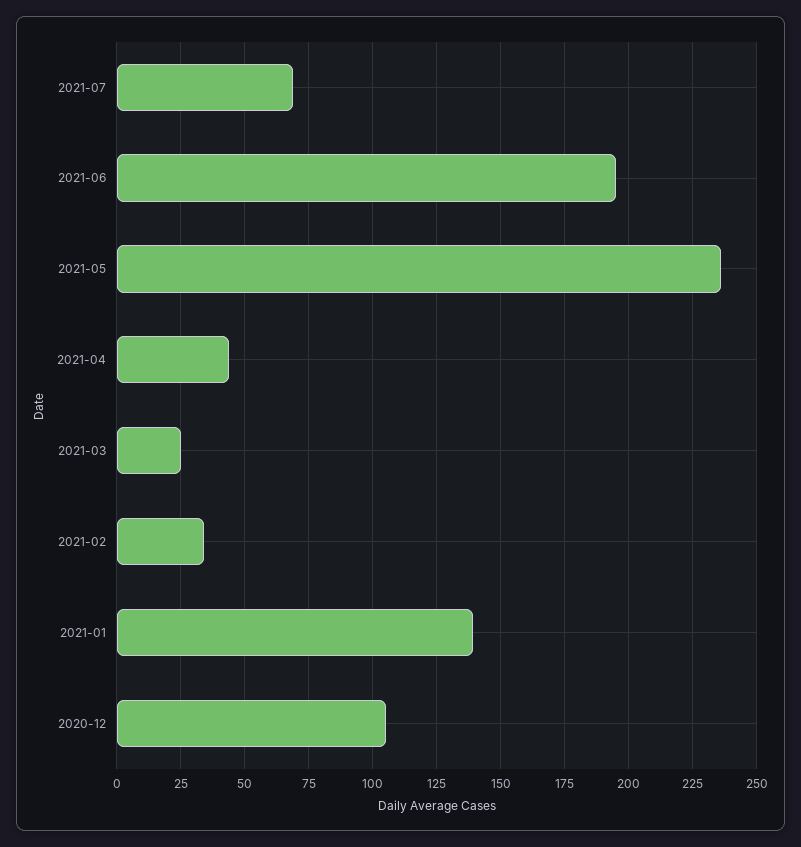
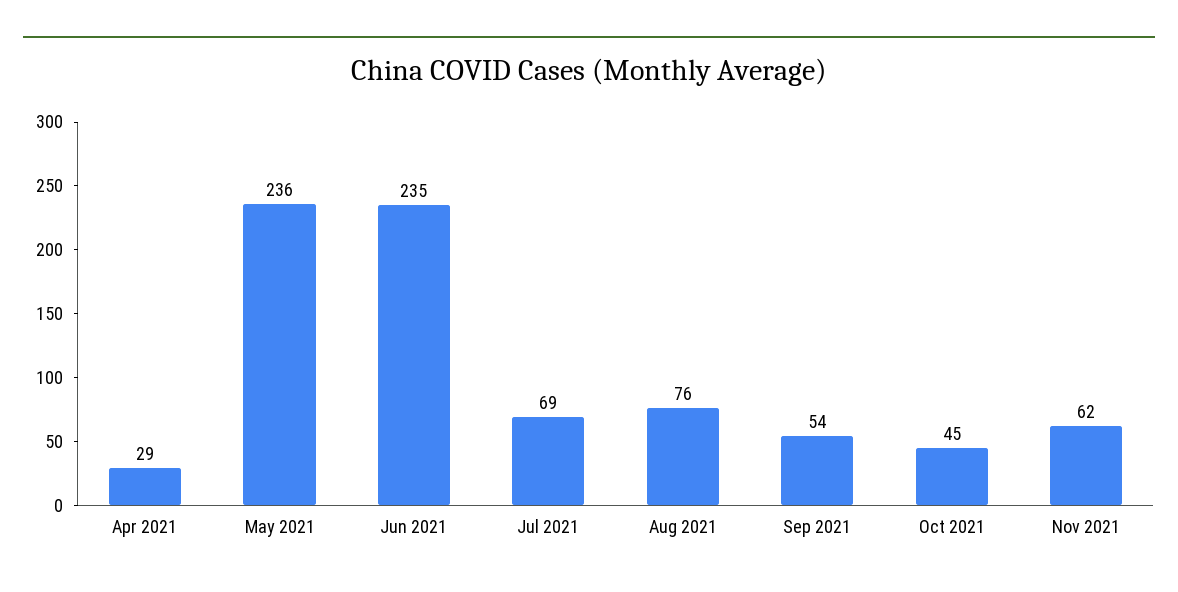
2021-06: 195 -> 235
2021-04: 45 -> 29
2021-03: 25 -> none
2021-02: 35 -> none
2021-01: 140 -> none
2020-12: 105 -> none
Aug 2021: none -> 76
Sep 2021: none -> 54
Oct 2021: none -> 45
Nov 2021: none -> 62

